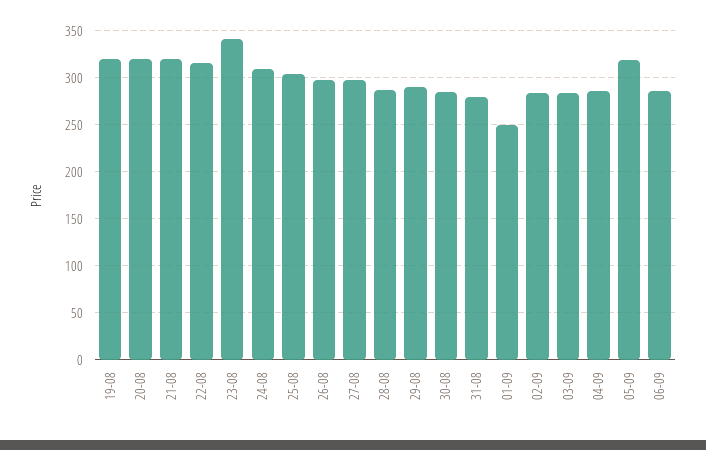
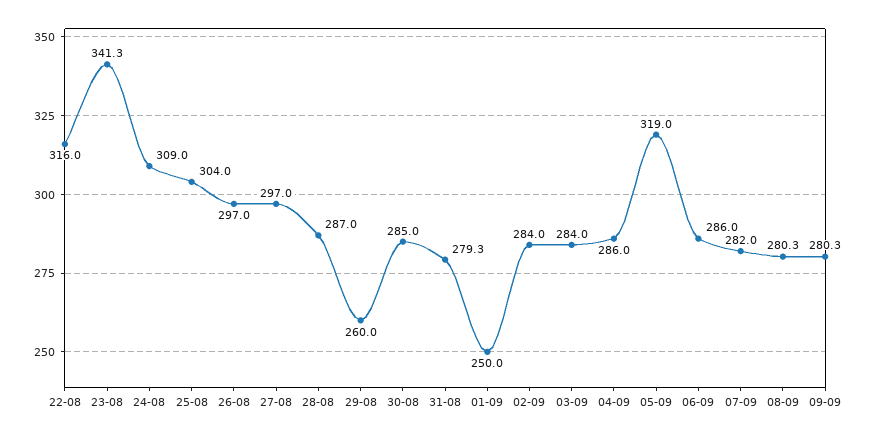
19-08: 320 -> none
20-08: 320 -> none
21-08: 320 -> none
29-08: 290 -> 260
07-09: none -> 282
08-09: none -> 280.3
09-09: none -> 280.3

